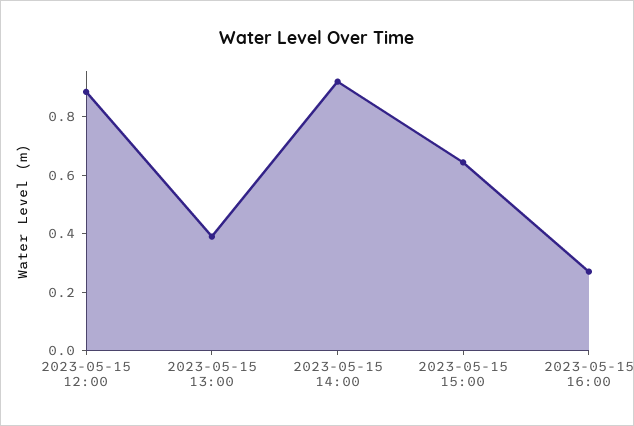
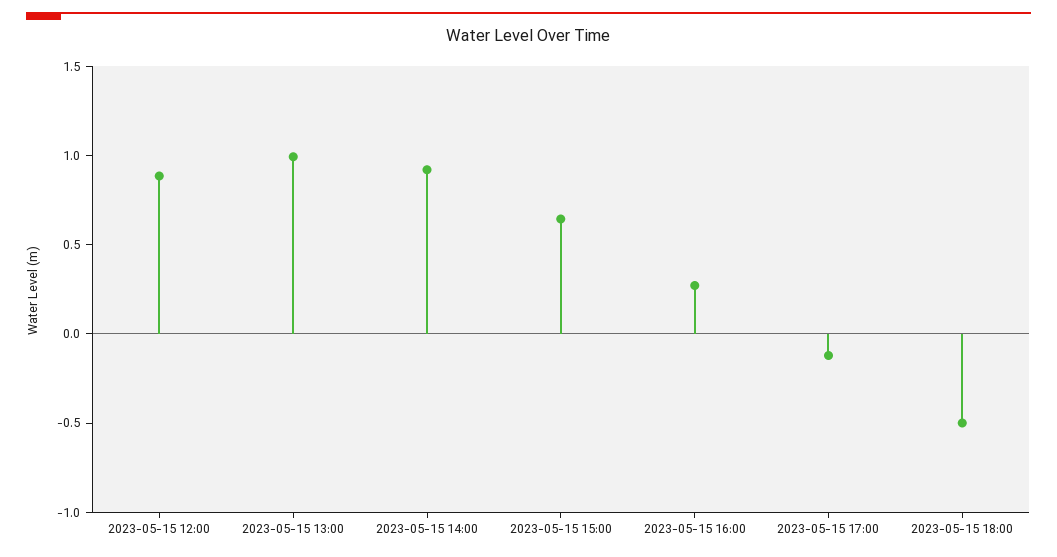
2023-05-15 13:00: 0.4 -> 1
2023-05-15 17:00: none -> -0.1
2023-05-15 18:00: none -> -0.5

